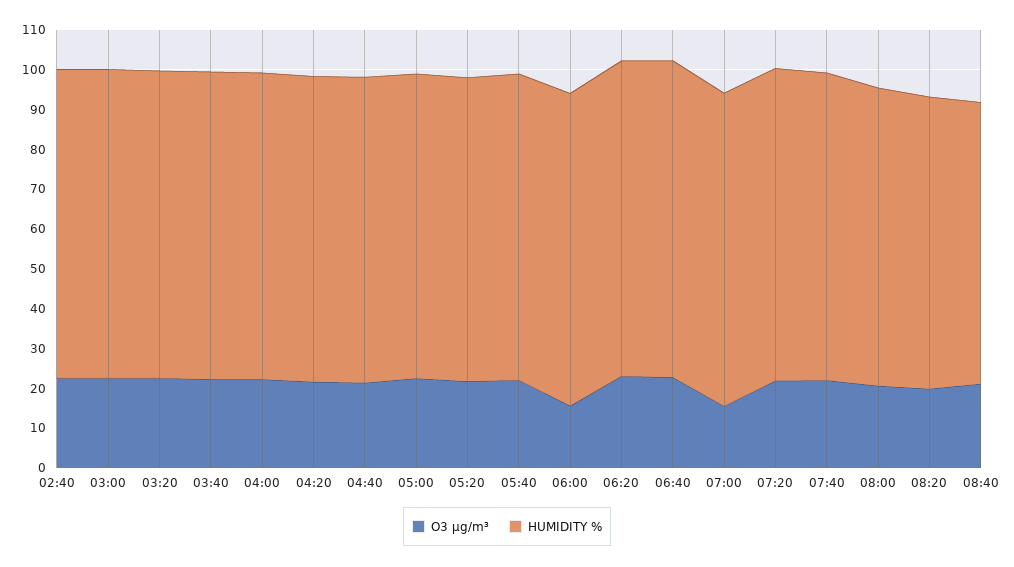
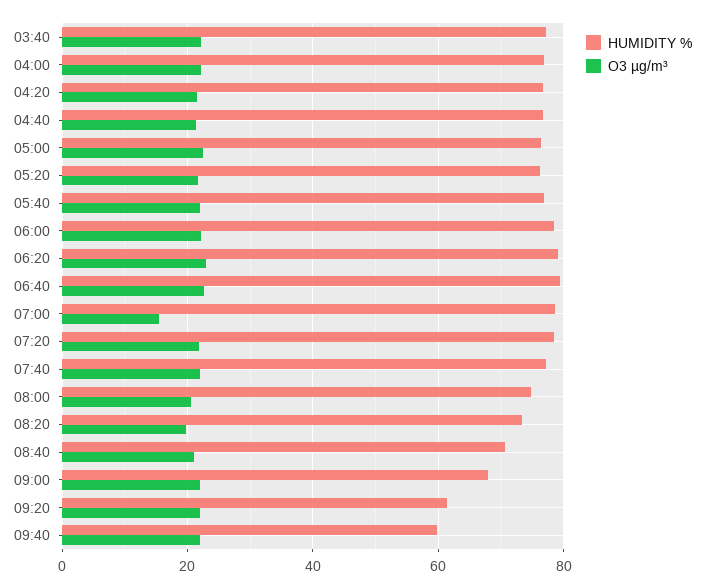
O3 µg/m³, 02:40: 22.5 -> none
HUMIDITY %, 02:40: 77.5 -> none
O3 µg/m³, 03:00: 22.5 -> none
HUMIDITY %, 03:00: 77.5 -> none
O3 µg/m³, 03:20: 22.5 -> none
HUMIDITY %, 03:20: 77.5 -> none
O3 µg/m³, 06:00: 15 -> 22
HUMIDITY %, 09:00: none -> 68
O3 µg/m³, 09:00: none -> 22
HUMIDITY %, 09:20: none -> 62
O3 µg/m³, 09:20: none -> 22
HUMIDITY %, 09:40: none -> 60
O3 µg/m³, 09:40: none -> 22

